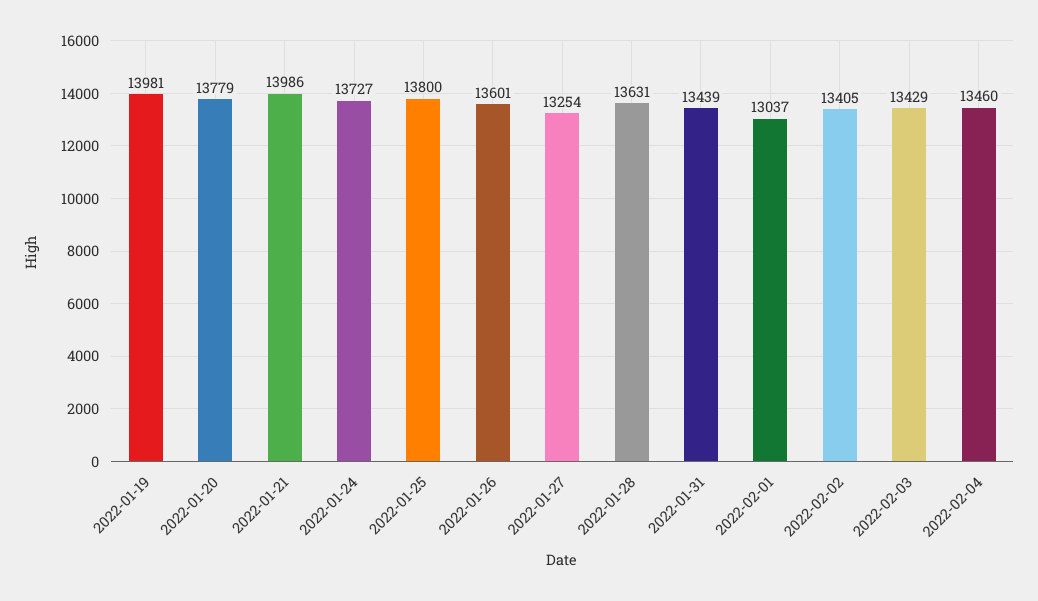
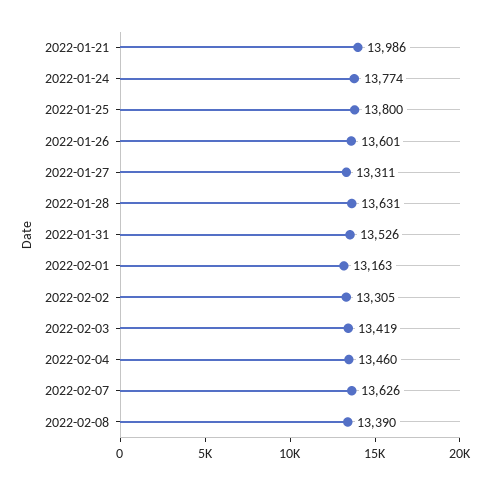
2022-01-19: 13981 -> none
2022-01-20: 13779 -> none
2022-01-24: 13727 -> 13774
2022-01-27: 13254 -> 13311
2022-01-31: 13439 -> 13526
2022-02-01: 13037 -> 13163
2022-02-02: 13405 -> 13305
2022-02-03: 13429 -> 13419
2022-02-07: none -> 13626
2022-02-08: none -> 13390

